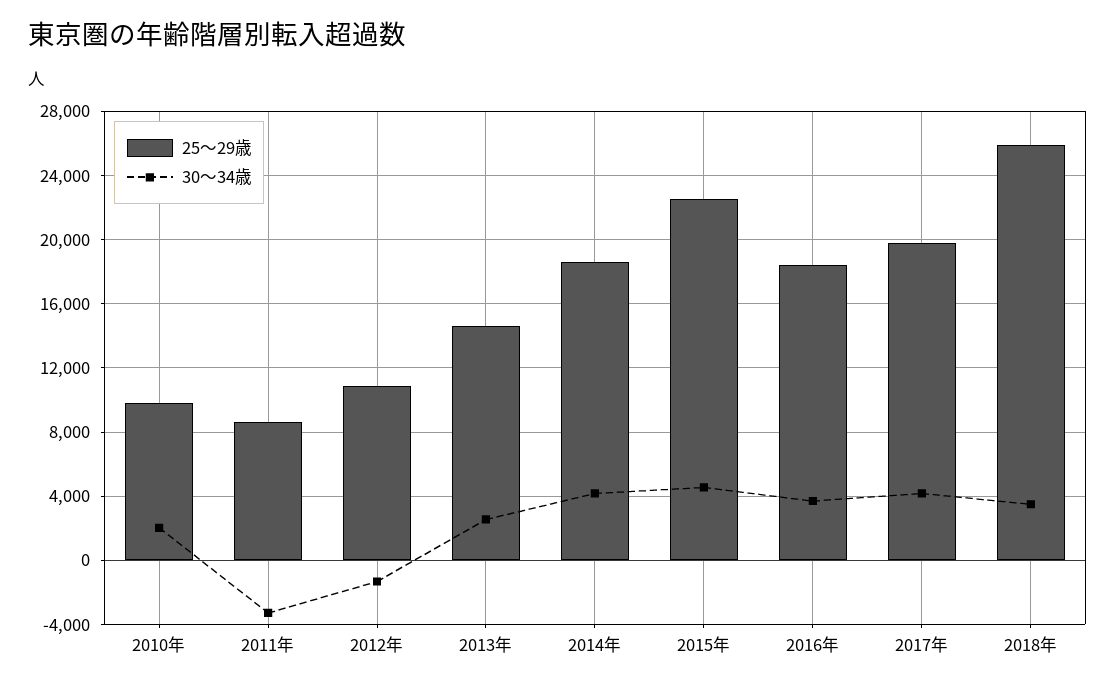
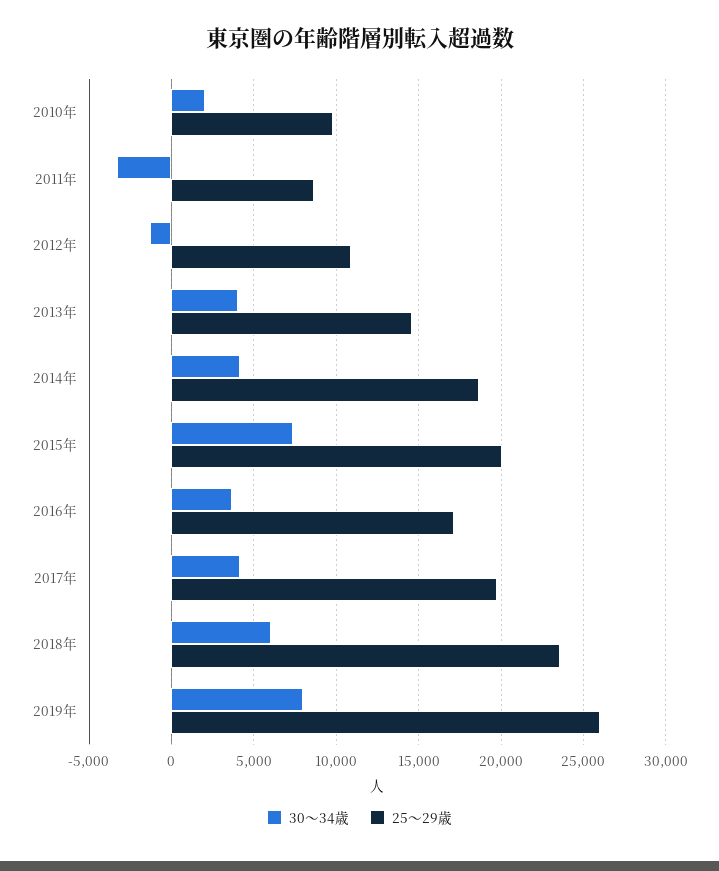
30～34歳, 2013年: 2500 -> 4000
25～29歳, 2015年: 22500 -> 20000
30～34歳, 2015年: 4500 -> 7500
25～29歳, 2016年: 18500 -> 17000
25～29歳, 2018年: 26000 -> 23500
30～34歳, 2018年: 3500 -> 6000
30～34歳, 2019年: none -> 8000
25～29歳, 2019年: none -> 26000

